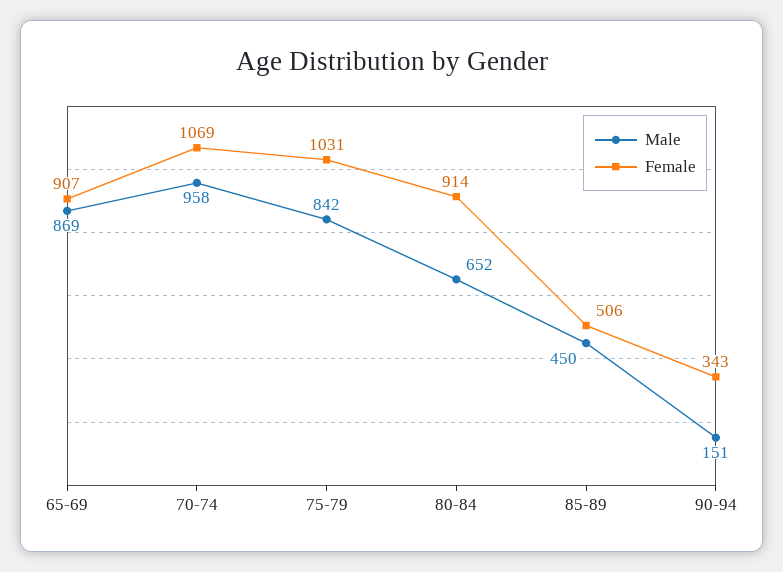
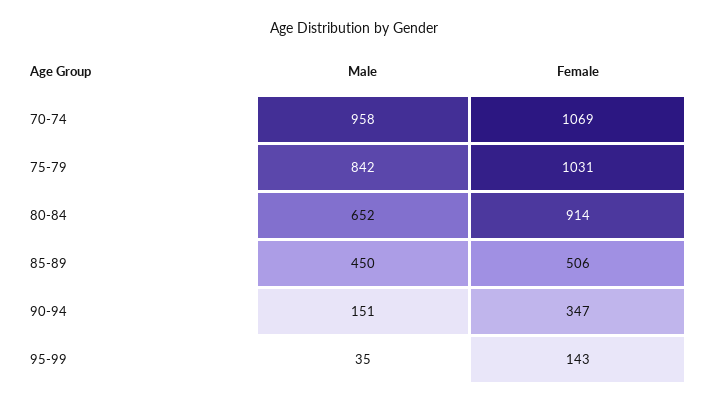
Male, 65-69: 869 -> none
Female, 65-69: 907 -> none
Female, 90-94: 343 -> 347
Male, 95-99: none -> 35
Female, 95-99: none -> 143

